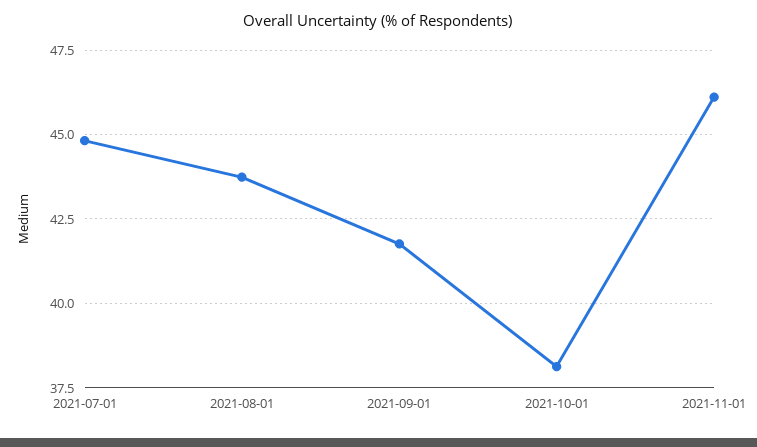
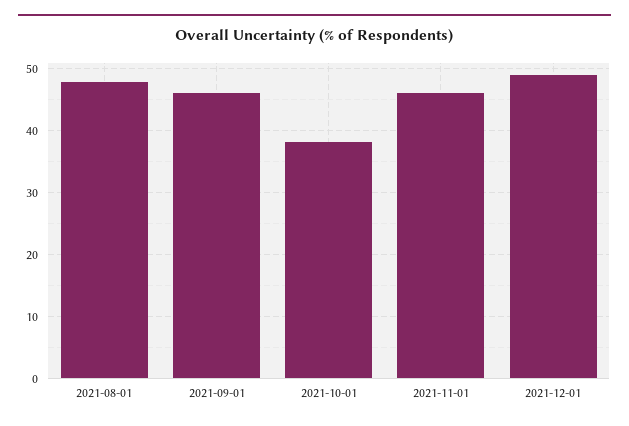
2021-07-01: 44.75 -> none
2021-08-01: 43.75 -> 48
2021-09-01: 41.75 -> 46
2021-12-01: none -> 49

